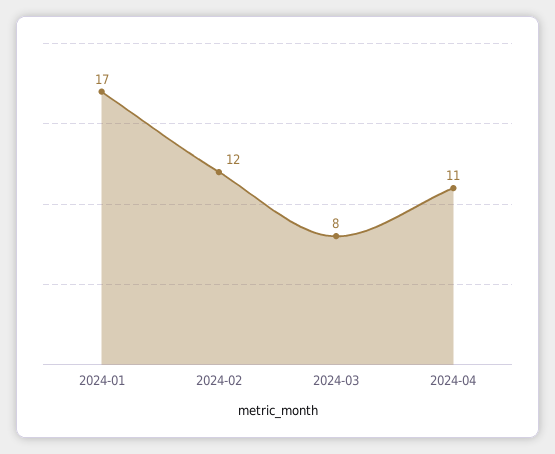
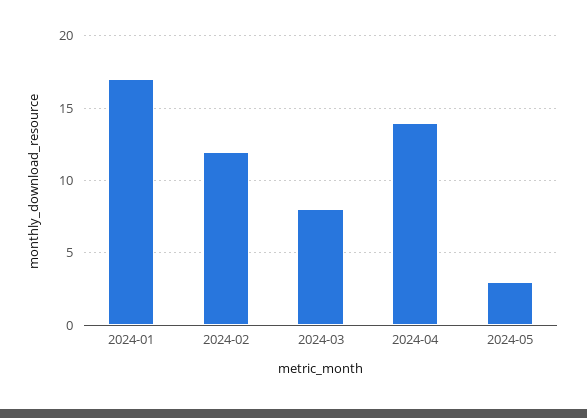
2024-04: 11 -> 14
2024-05: none -> 3

